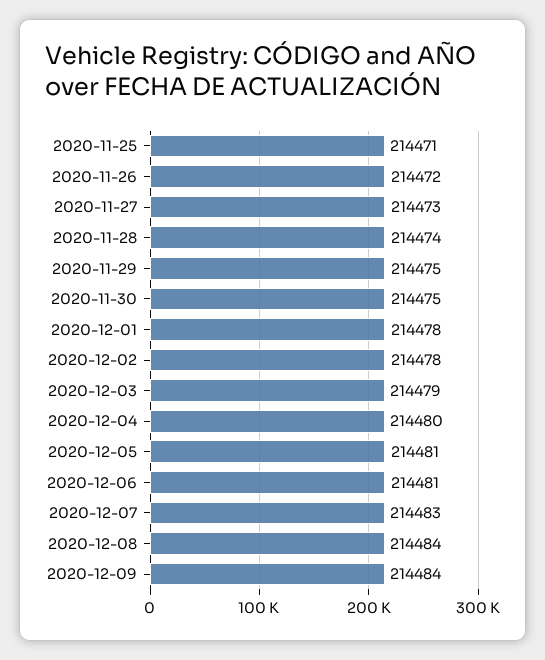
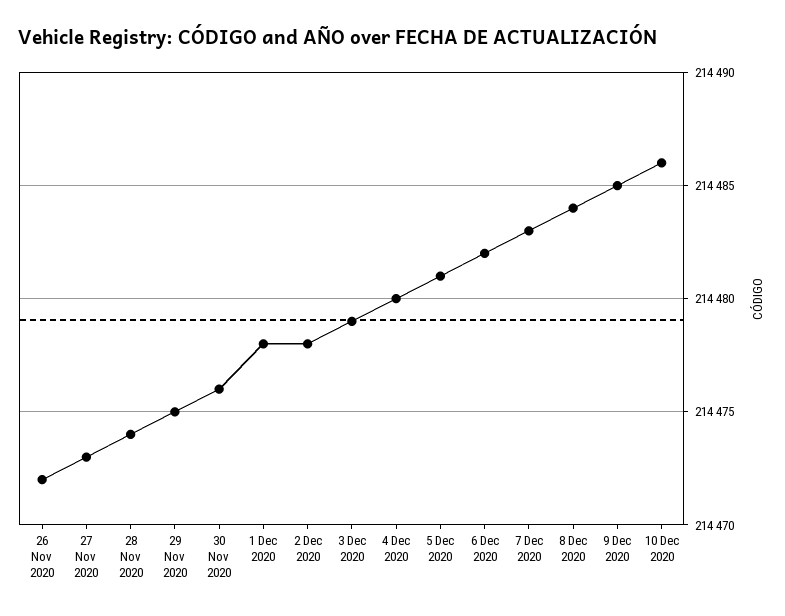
2020-11-25: 214471 -> none
2020-11-30: 214475 -> 214476
2020-12-06: 214481 -> 214482
2020-12-09: 214484 -> 214485
10 Dec 2020: none -> 214486

